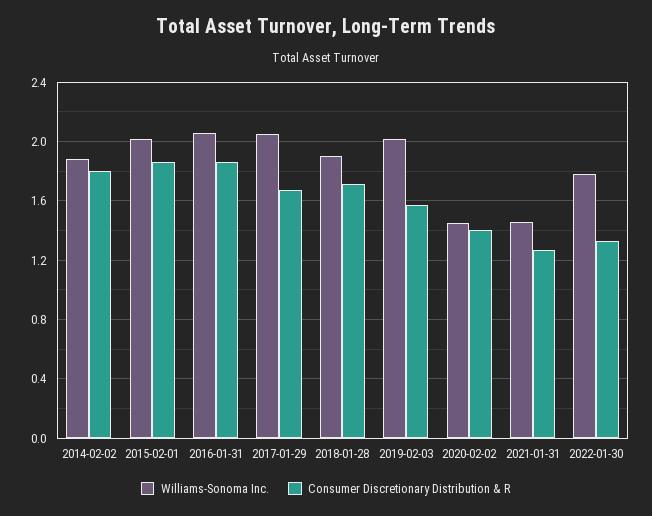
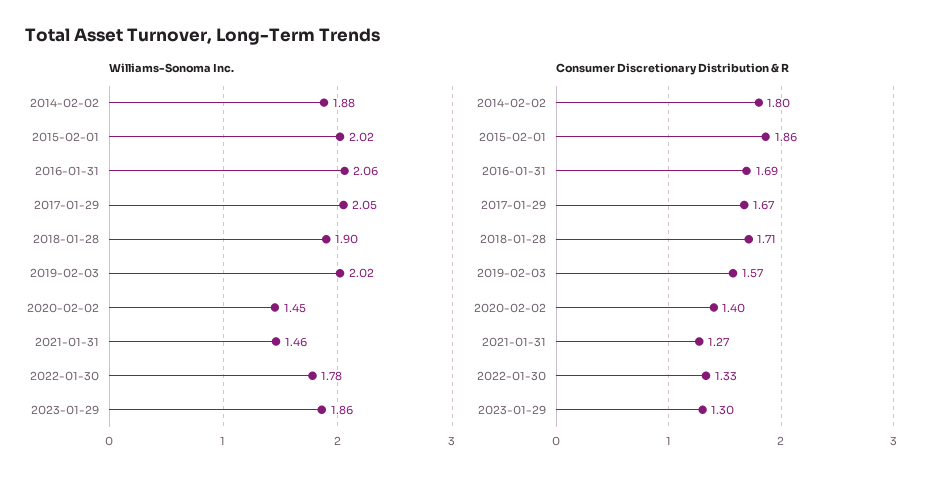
Consumer Discretionary Distribution & R, 2016-01-31: 1.85 -> 1.69
Williams-Sonoma Inc., 2023-01-29: none -> 1.86
Consumer Discretionary Distribution & R, 2023-01-29: none -> 1.3

